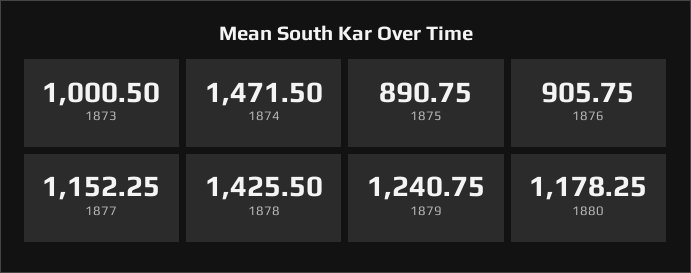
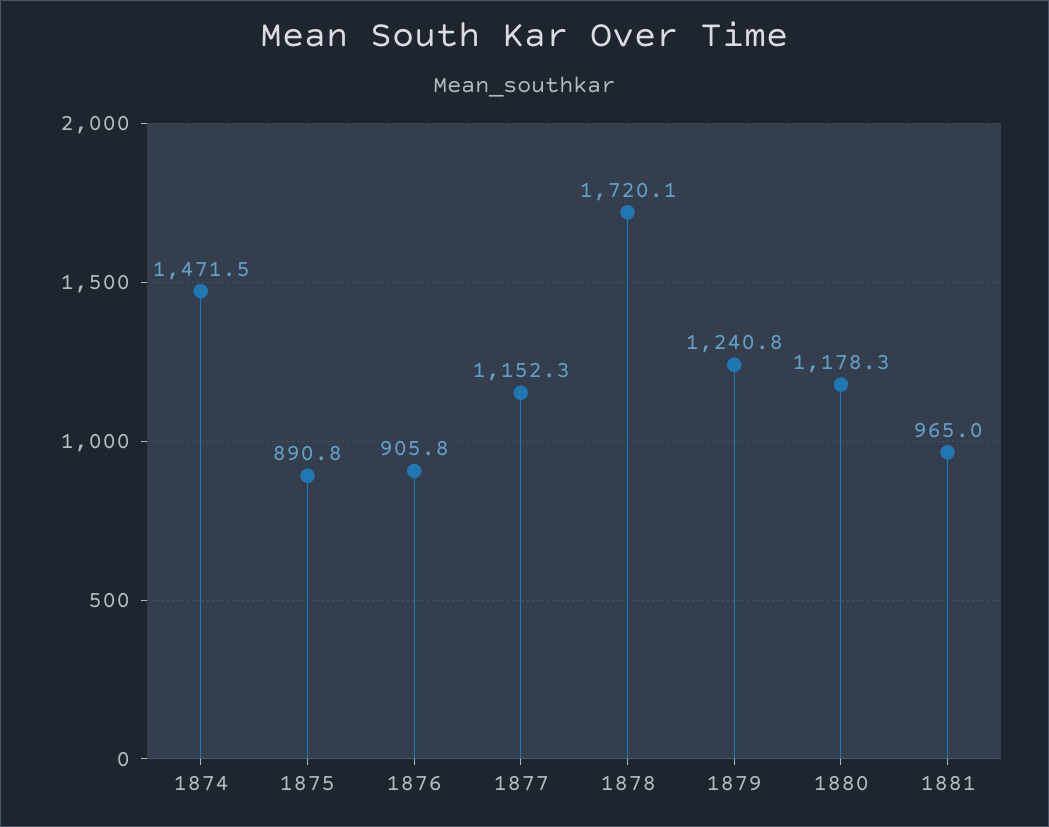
1873: 1000.5 -> none
1878: 1425.5 -> 1720.1
1881: none -> 965

